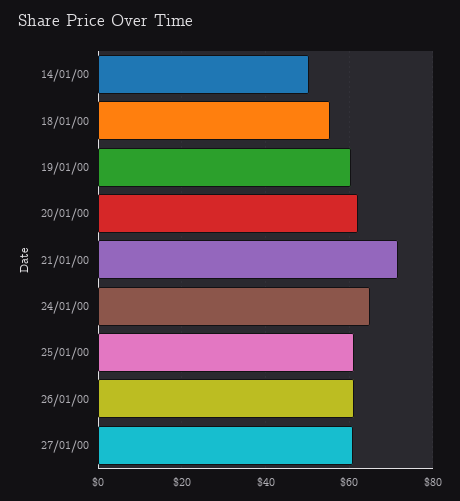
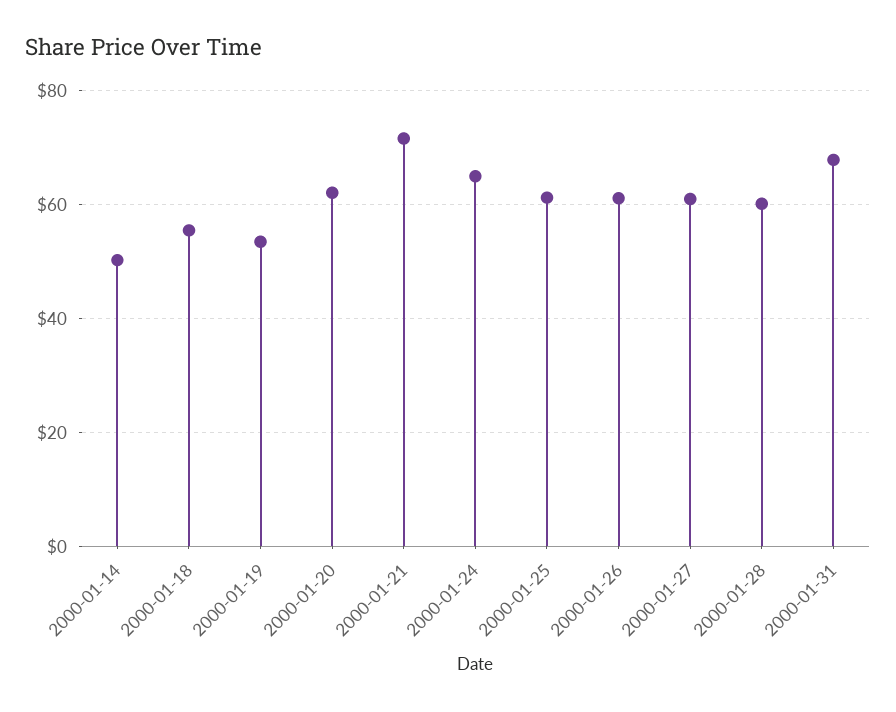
19/01/00: 60 -> 54
2000-01-28: none -> 60
2000-01-31: none -> 68

